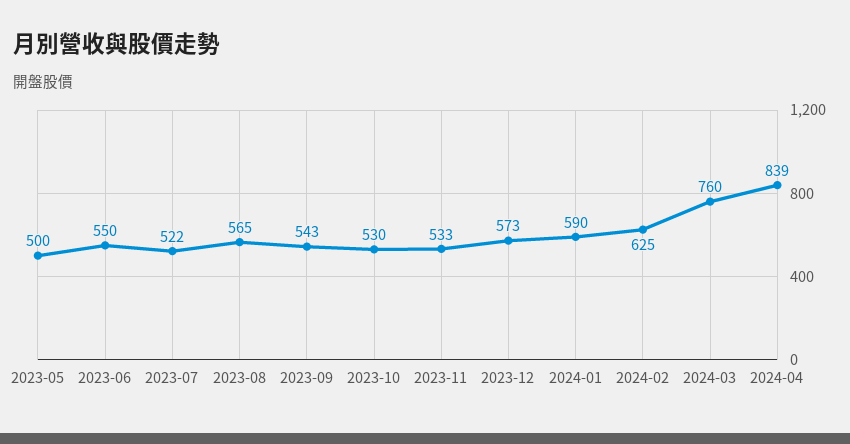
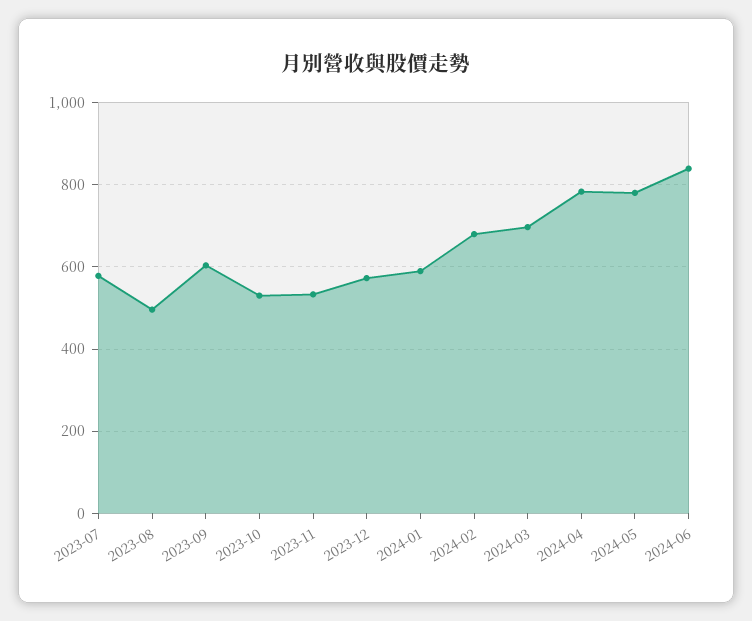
2023-05: 500 -> none
2023-06: 550 -> none
2023-07: 522 -> 580
2023-08: 565 -> 500
2023-09: 543 -> 600
2024-02: 625 -> 680
2024-03: 760 -> 700
2024-04: 839 -> 780
2024-05: none -> 780
2024-06: none -> 840

